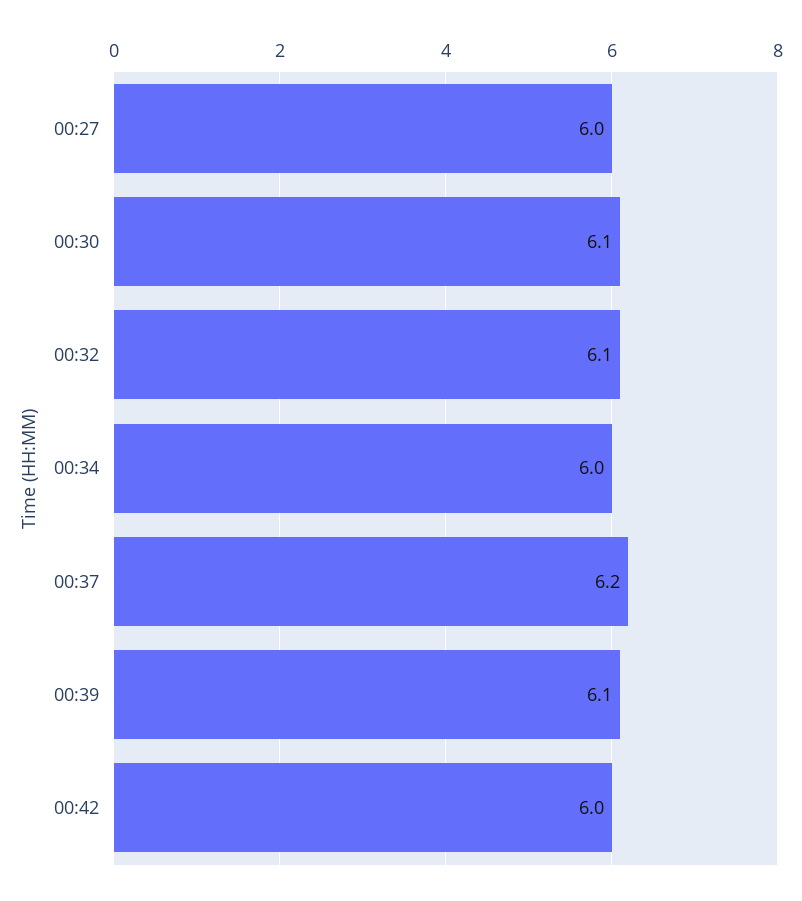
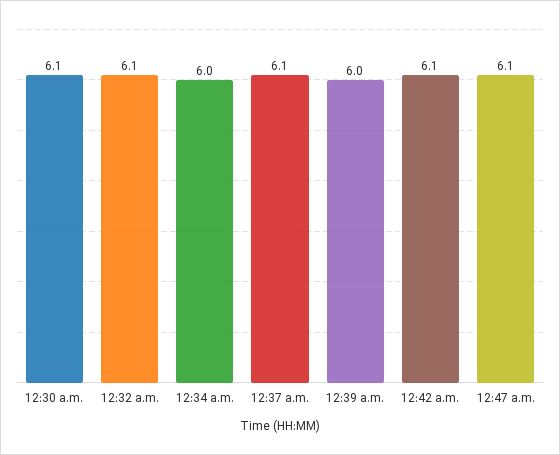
00:27: 6 -> none
00:37: 6.2 -> 6.1
00:39: 6.1 -> 6
00:42: 6 -> 6.1
12:47 a.m.: none -> 6.1

